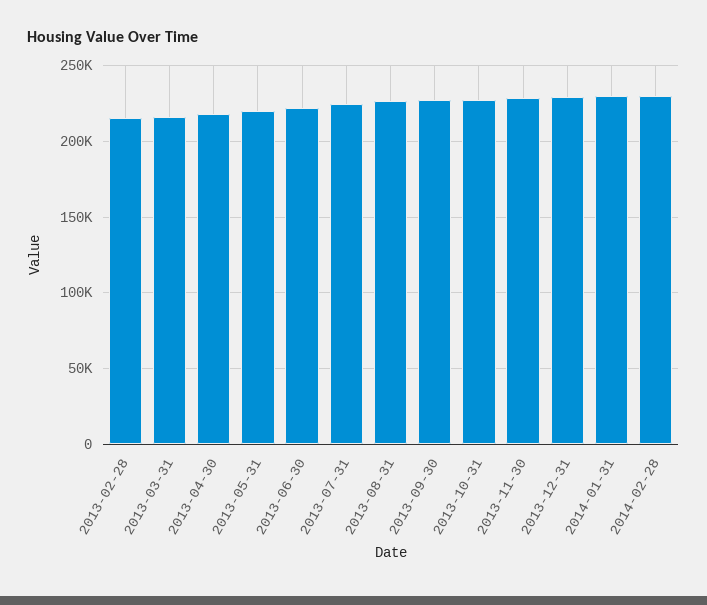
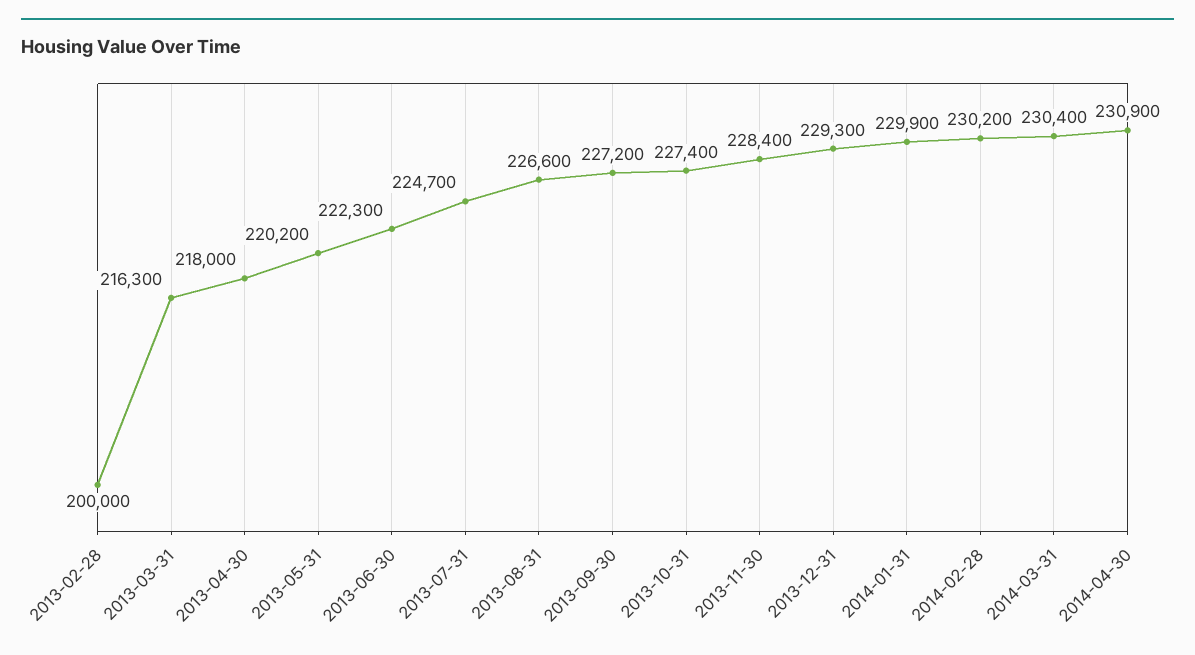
2013-02-28: 215000 -> 200000
2014-03-31: none -> 230400
2014-04-30: none -> 230900

